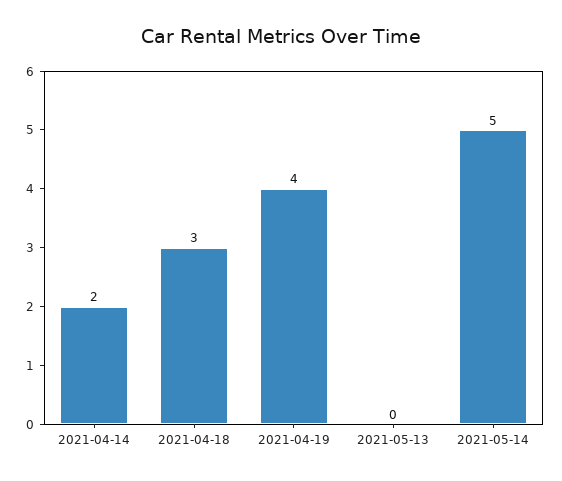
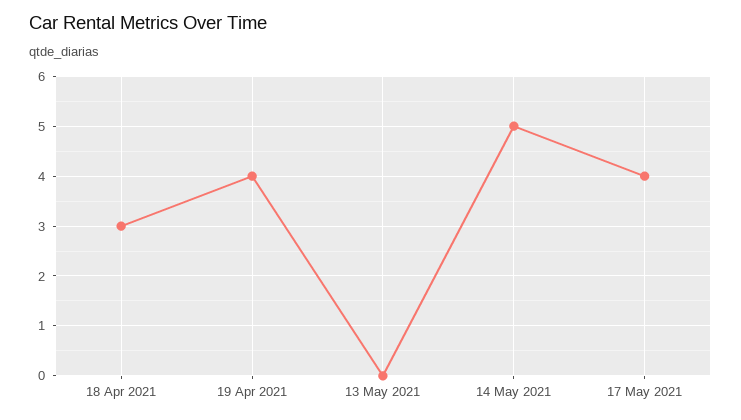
2021-04-14: 2 -> none
17 May 2021: none -> 4

